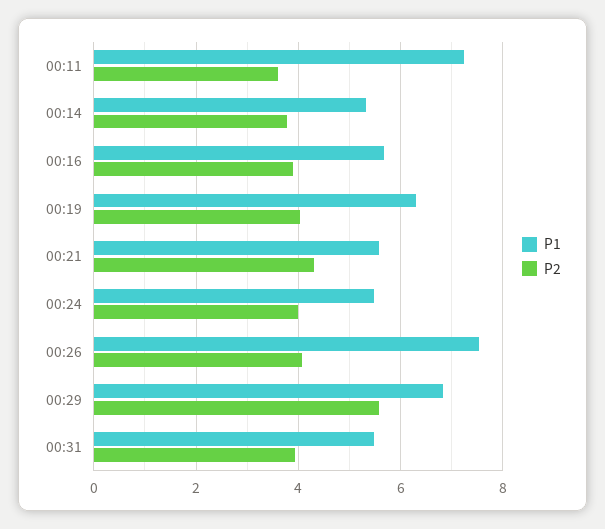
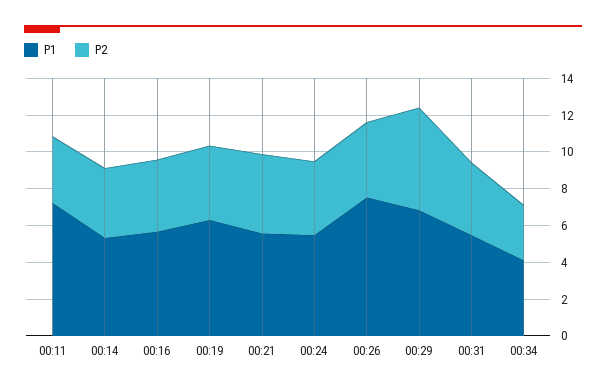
P1, 00:34: none -> 4
P2, 00:34: none -> 3

